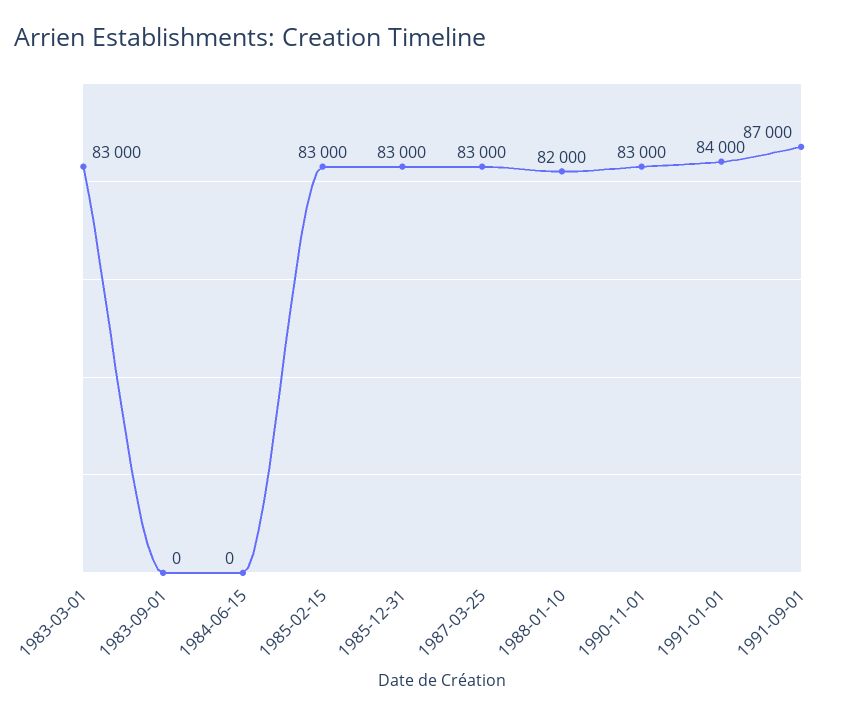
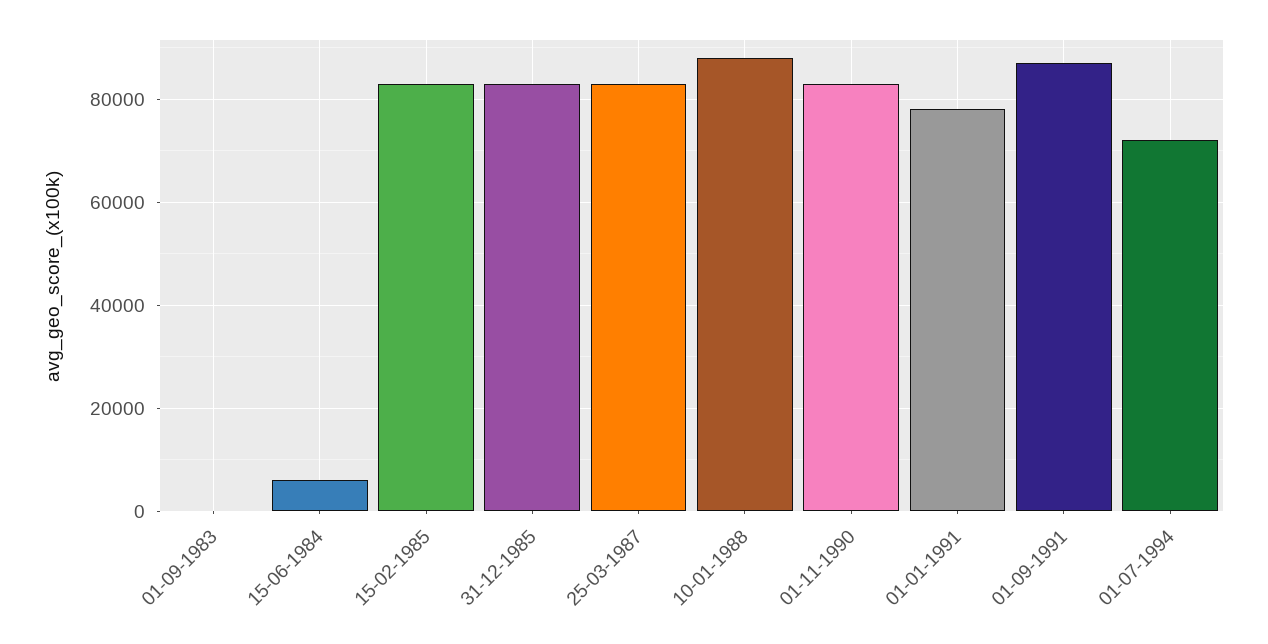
1983-03-01: 83000 -> none
1984-06-15: 0 -> 6000
1988-01-10: 82000 -> 88000
1991-01-01: 84000 -> 78000
01-07-1994: none -> 72000

